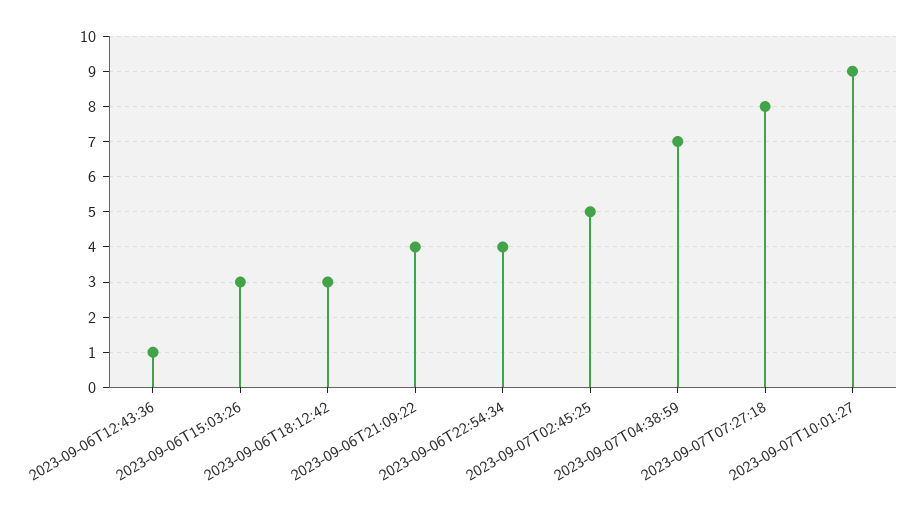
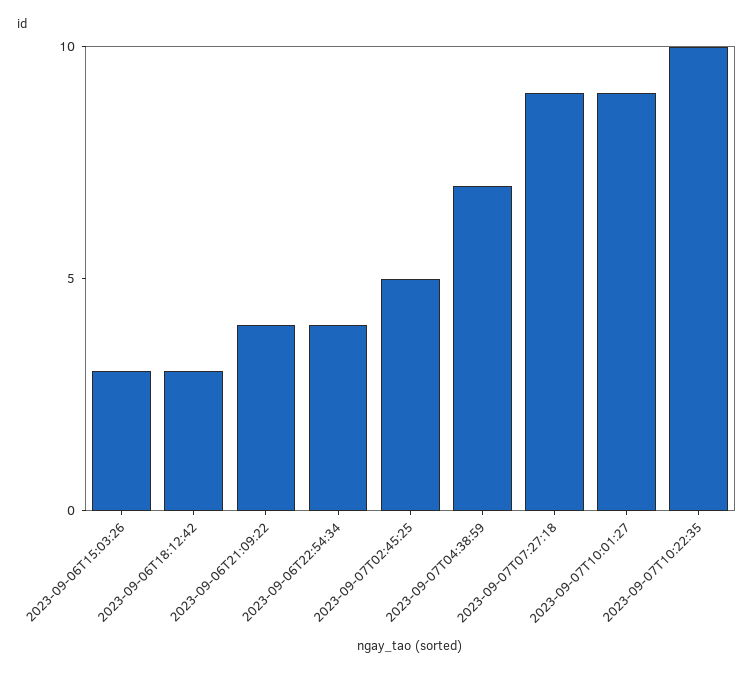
2023-09-06T12:43:36: 1 -> none
2023-09-07T07:27:18: 8 -> 9
2023-09-07T10:22:35: none -> 10

